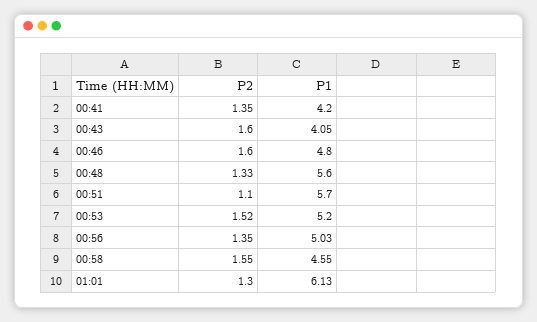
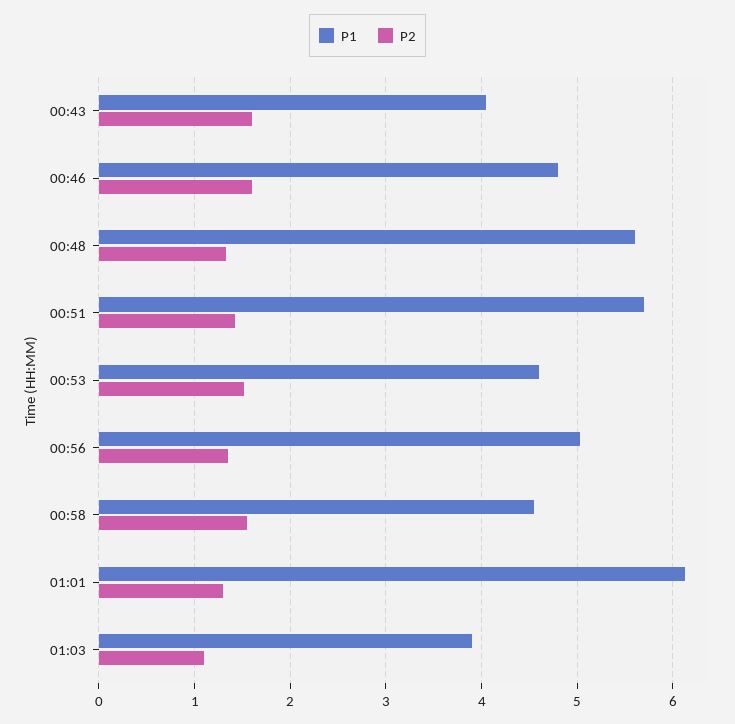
P2, 00:41: 1.35 -> none
P1, 00:41: 4.2 -> none
P2, 00:51: 1.1 -> 1.4
P1, 00:53: 5.2 -> 4.6
P1, 01:03: none -> 3.9
P2, 01:03: none -> 1.1

